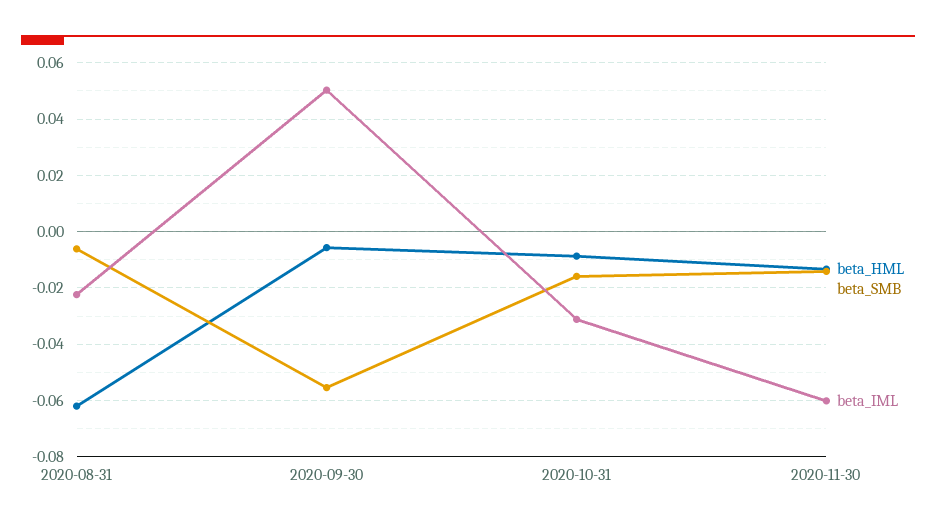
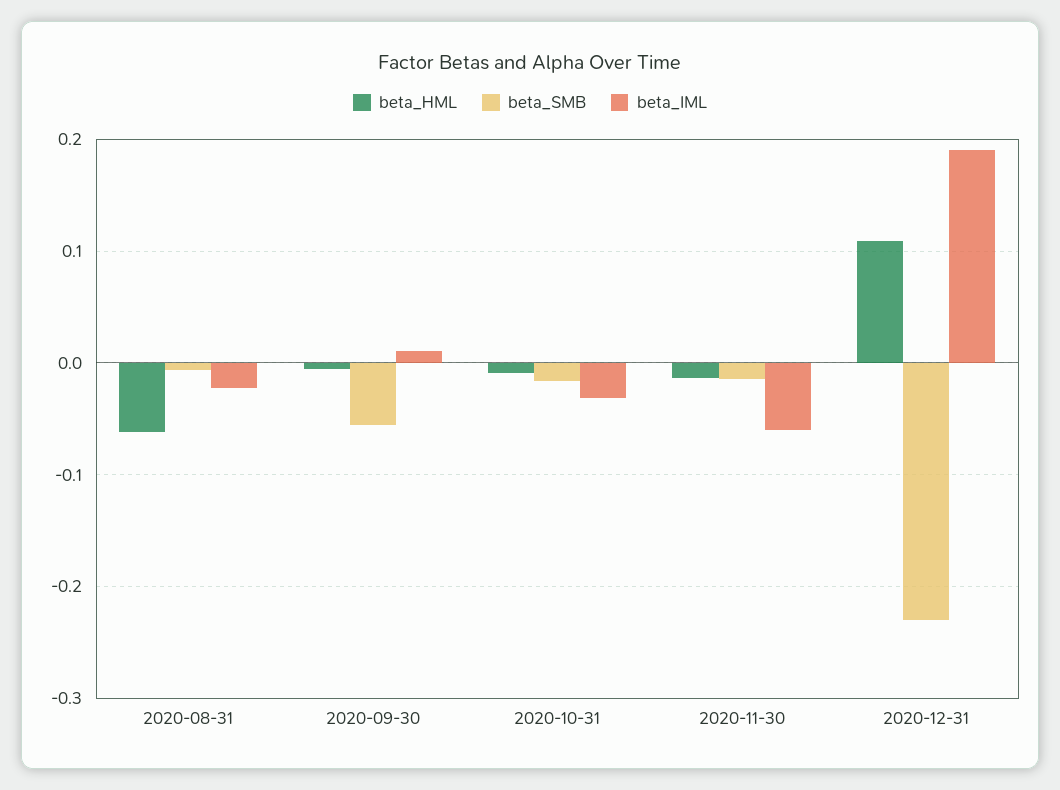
beta_IML, 2020-09-30: 0.05 -> 0.01
beta_HML, 2020-12-31: none -> 0.11
beta_SMB, 2020-12-31: none -> -0.23
beta_IML, 2020-12-31: none -> 0.19

